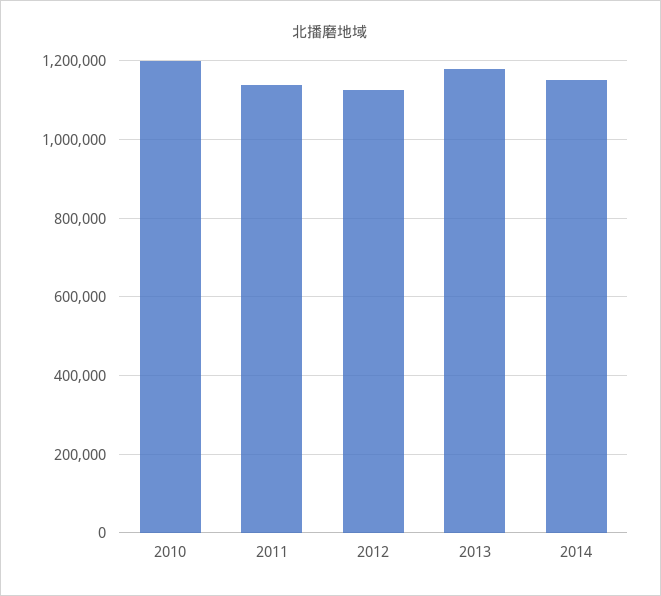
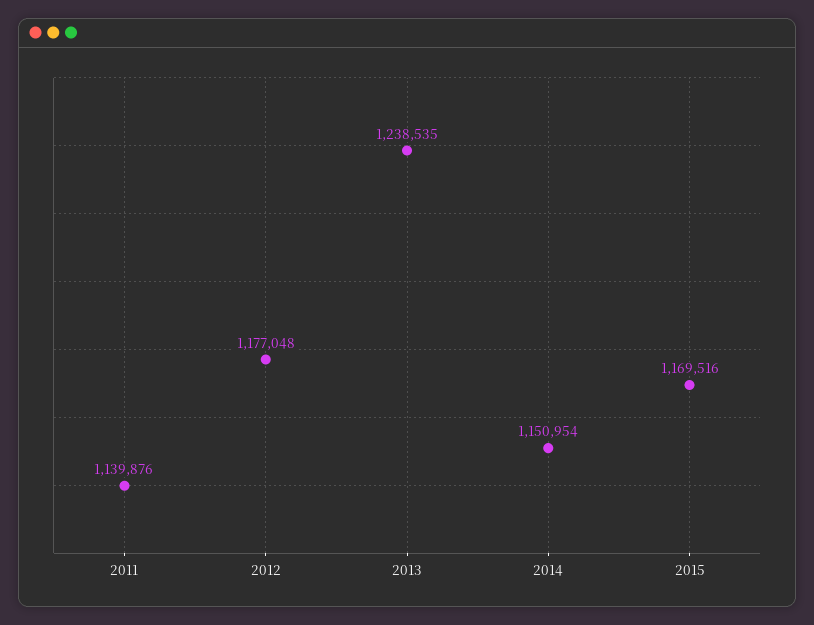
2010: 1200000 -> none
2012: 1120000 -> 1177048
2013: 1180000 -> 1238535
2015: none -> 1169516

